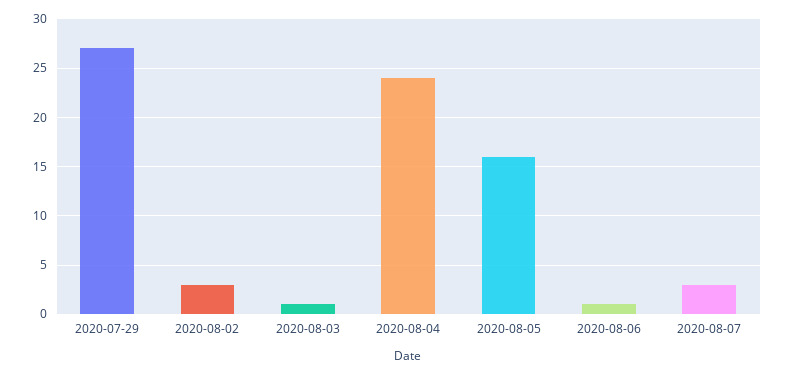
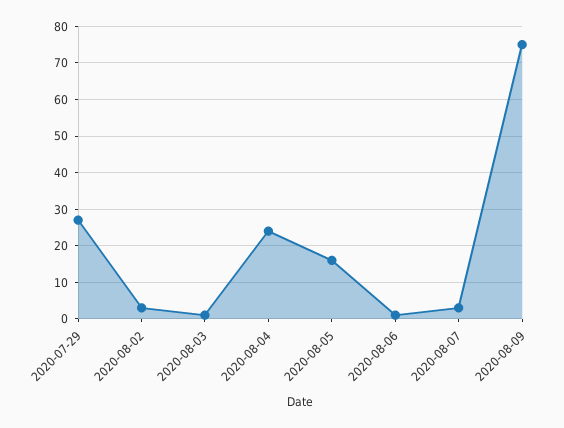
2020-08-09: none -> 75

